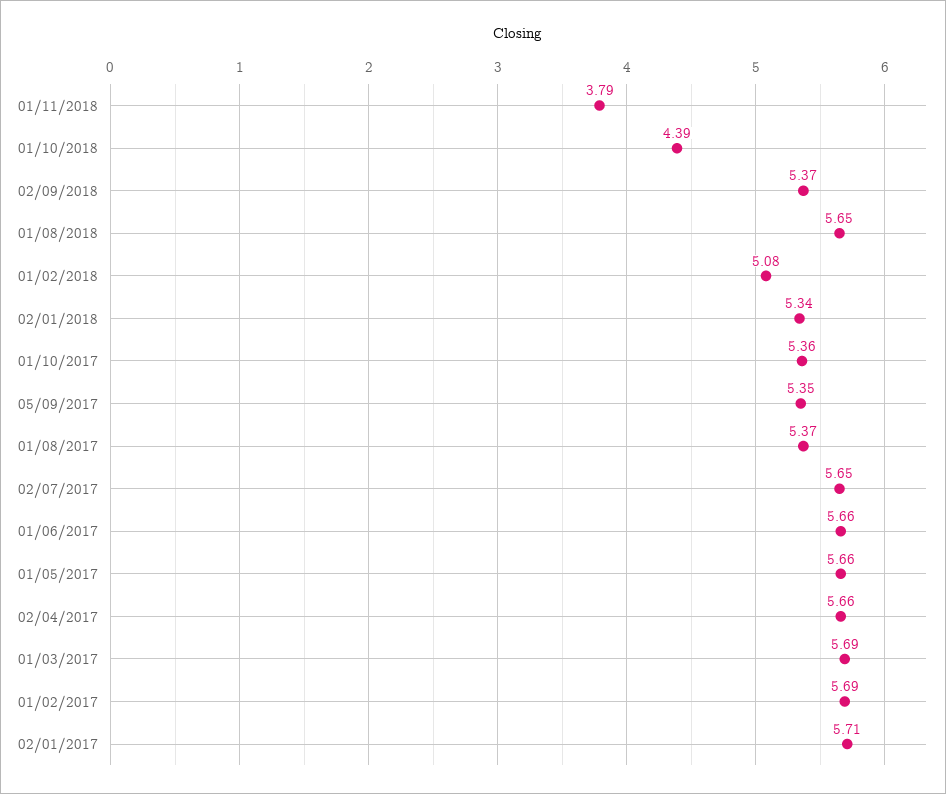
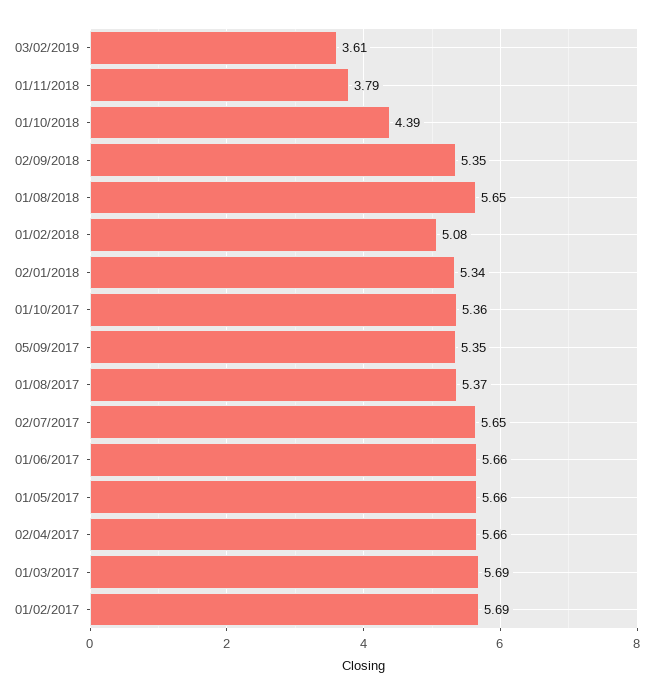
02/09/2018: 5.37 -> 5.35
02/01/2017: 5.71 -> none
03/02/2019: none -> 3.61

